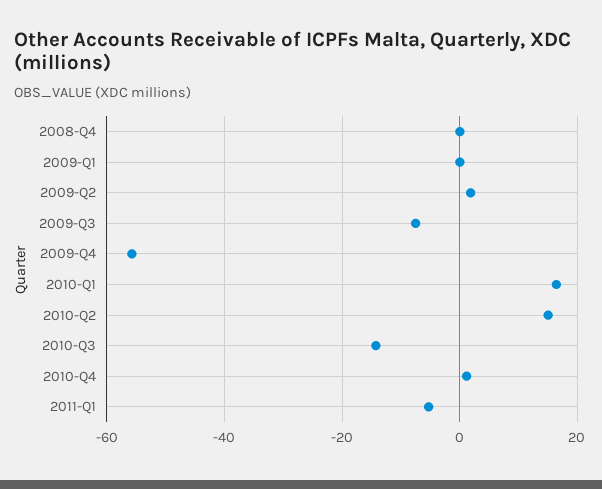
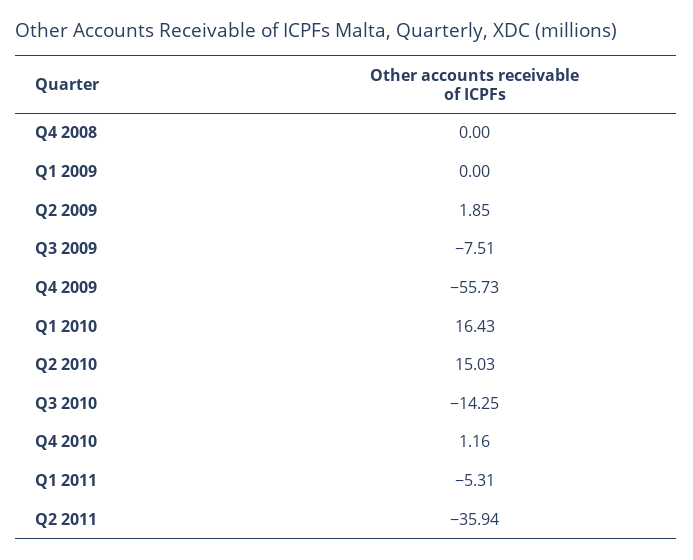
Q2 2011: none -> -35.94

